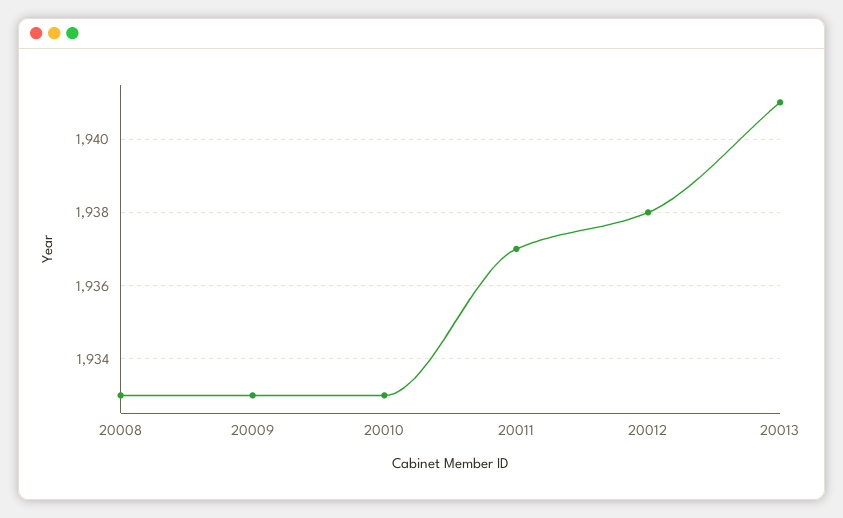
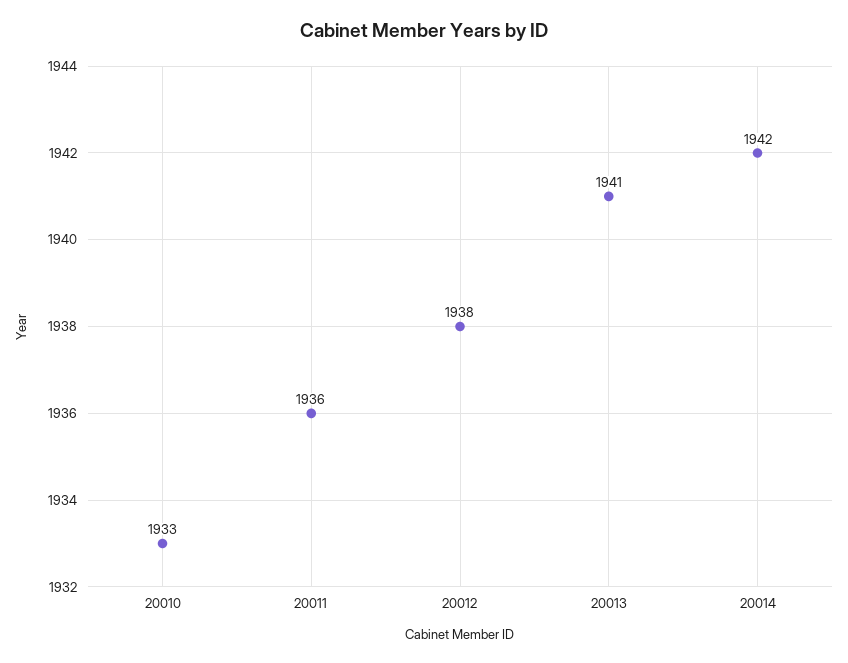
20008: 1933 -> none
20009: 1933 -> none
20011: 1937 -> 1936
20014: none -> 1942

